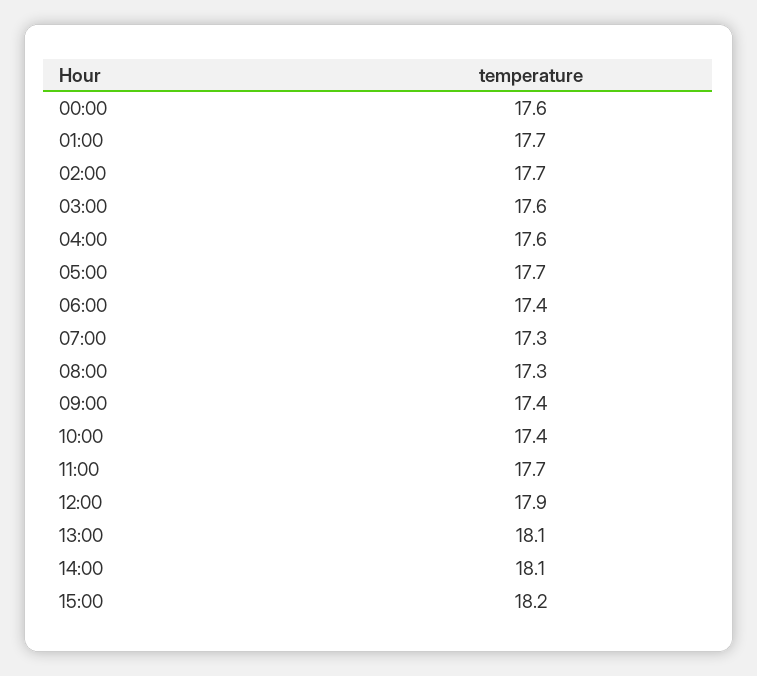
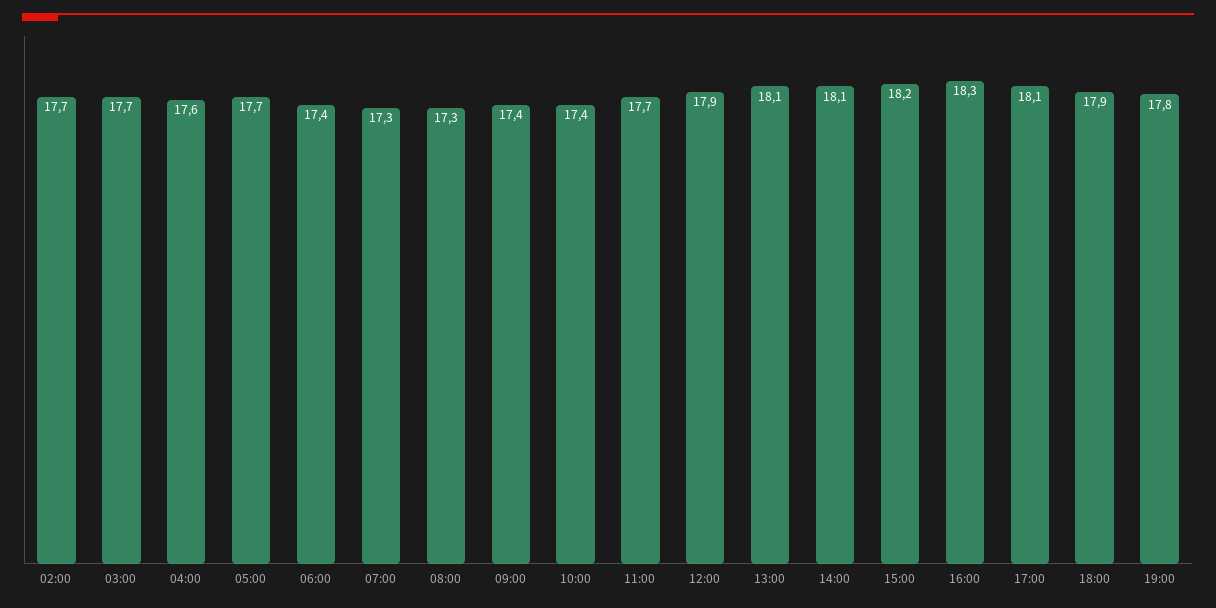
00:00: 17.6 -> none
01:00: 17.7 -> none
03:00: 17.6 -> 17.7
16:00: none -> 18.3
17:00: none -> 18.1
18:00: none -> 17.9
19:00: none -> 17.8

